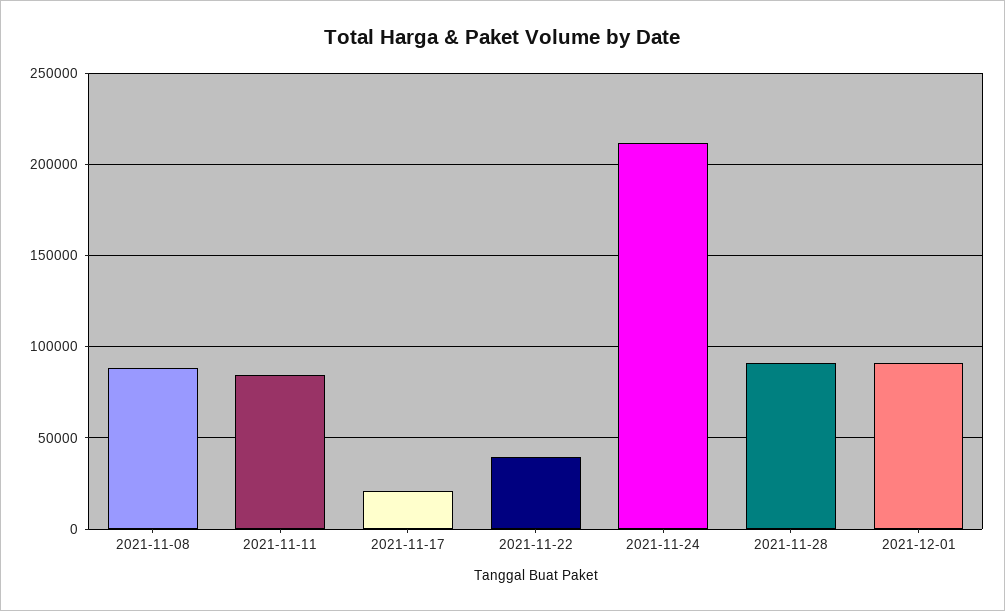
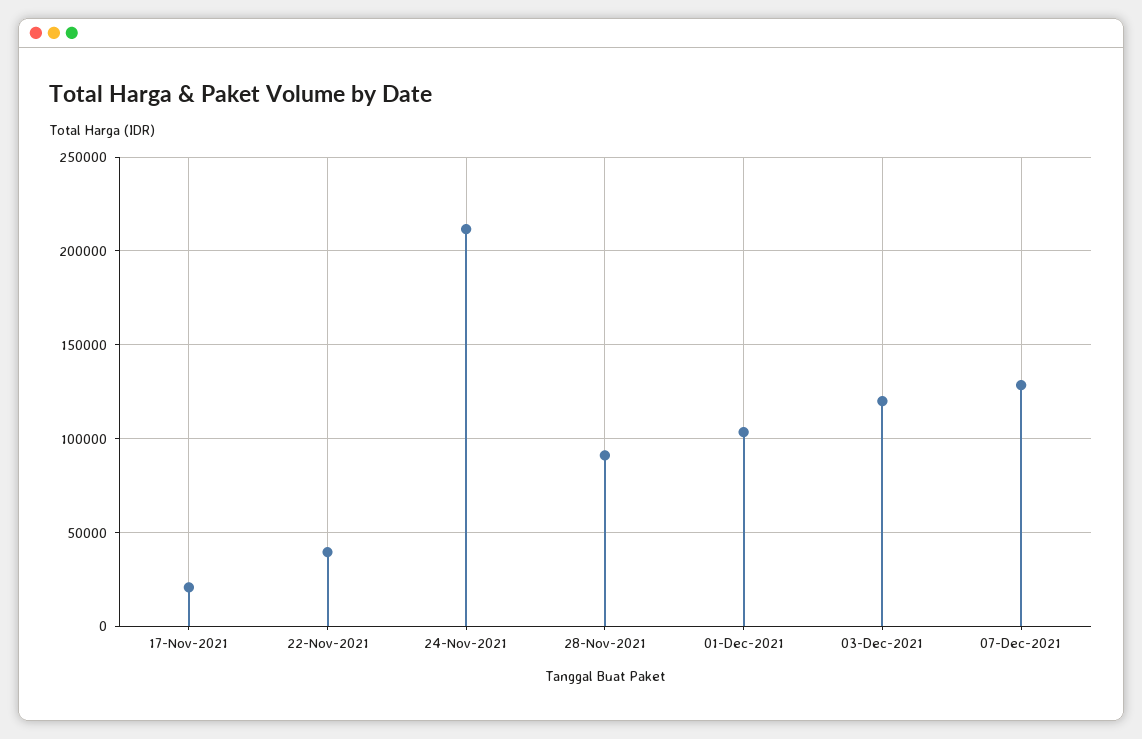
2021-11-08: 90000 -> none
2021-11-11: 85000 -> none
2021-12-01: 90000 -> 105000
03-Dec-2021: none -> 120000
07-Dec-2021: none -> 130000

